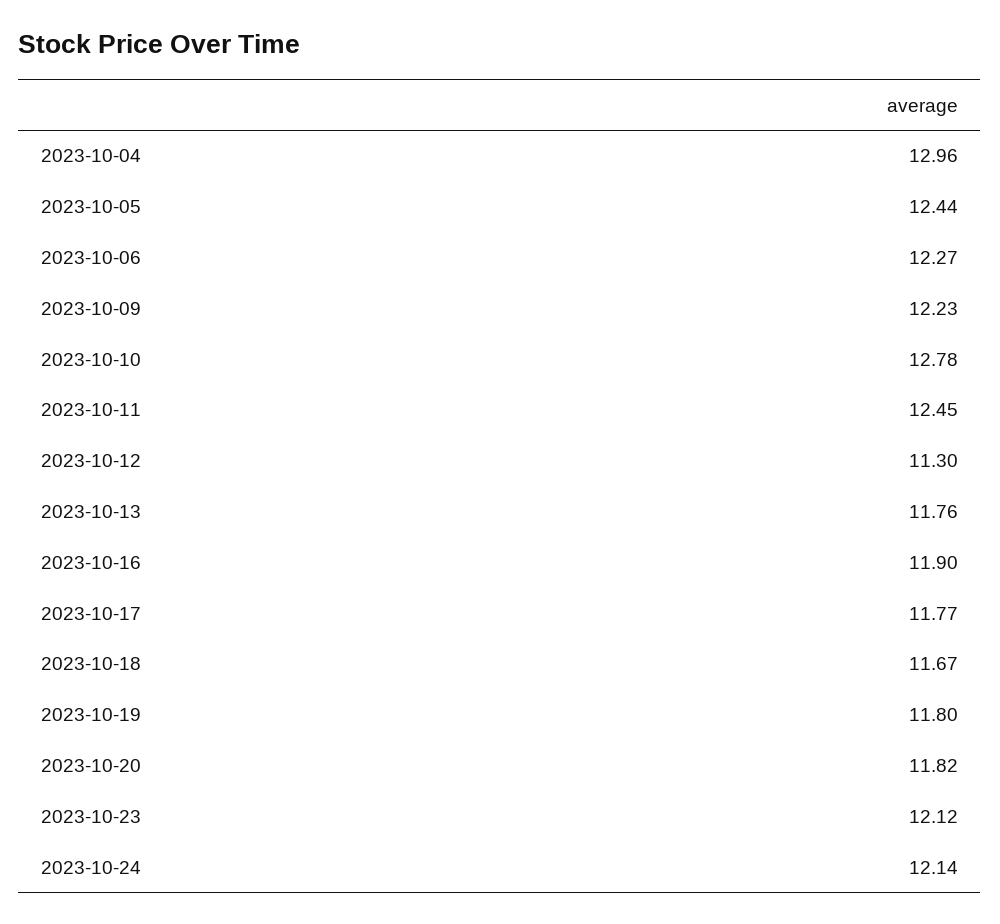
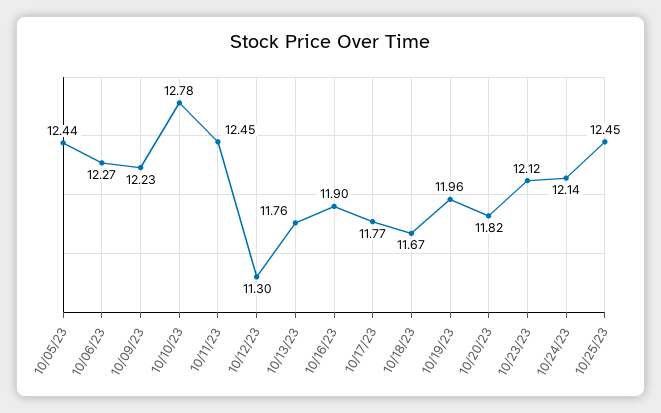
2023-10-04: 12.96 -> none
2023-10-19: 11.8 -> 11.96
10/25/23: none -> 12.45

